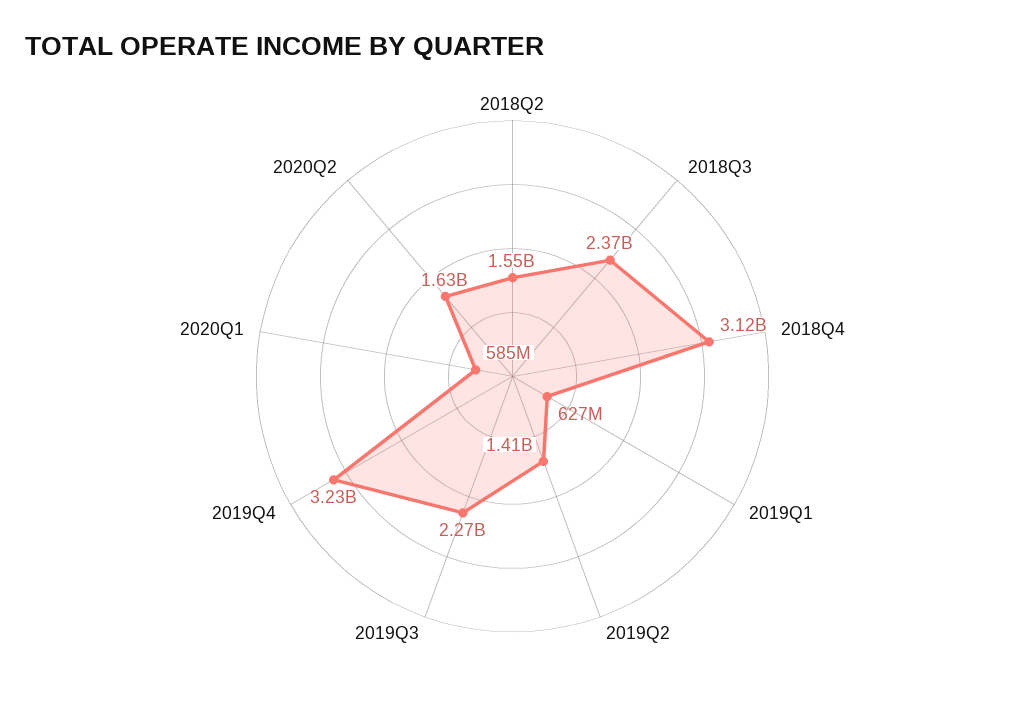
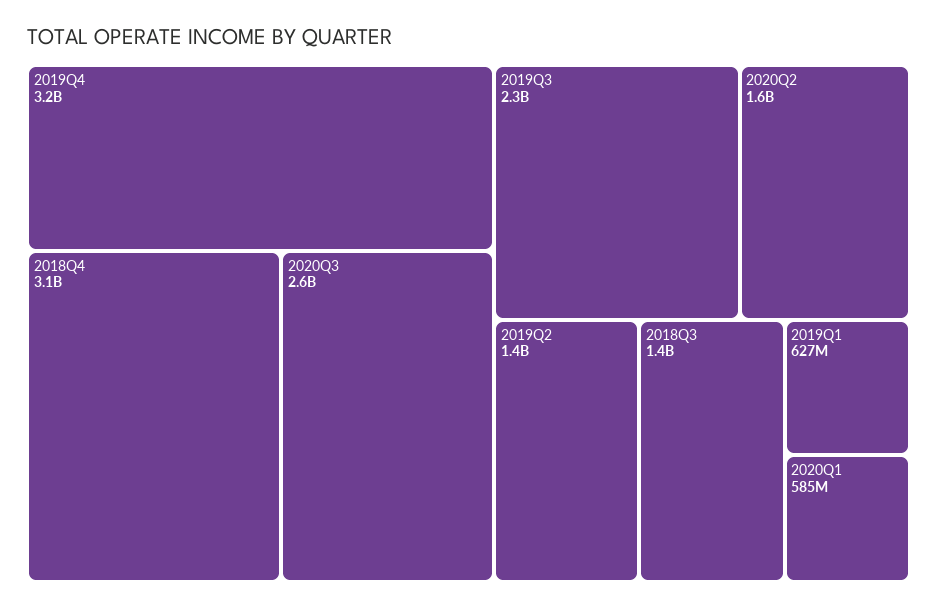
2018Q2: 1550000000 -> none
2018Q3: 2370000000 -> 1400000000
2020Q3: none -> 2600000000

